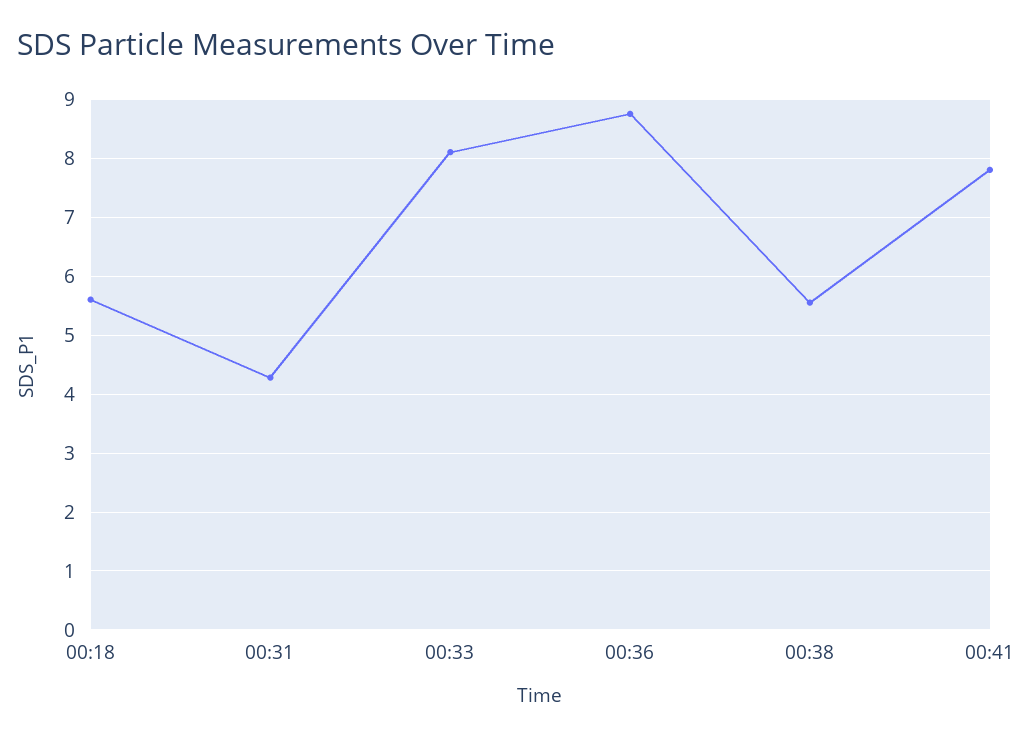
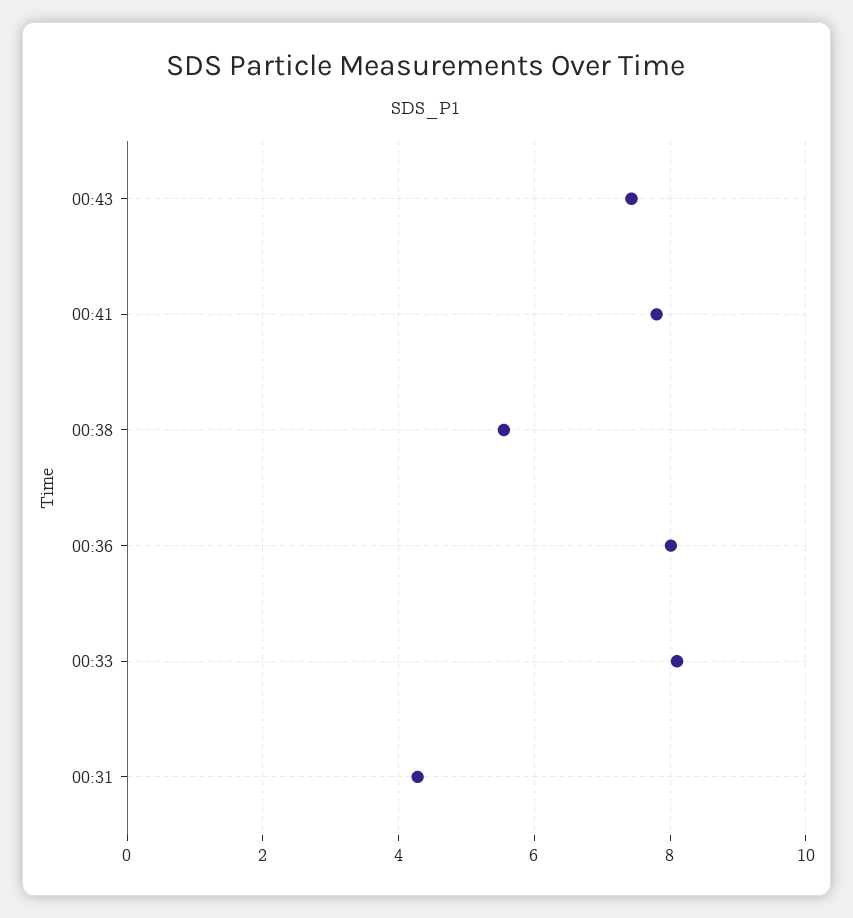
00:18: 5.6 -> none
00:36: 8.8 -> 8
00:43: none -> 7.4

